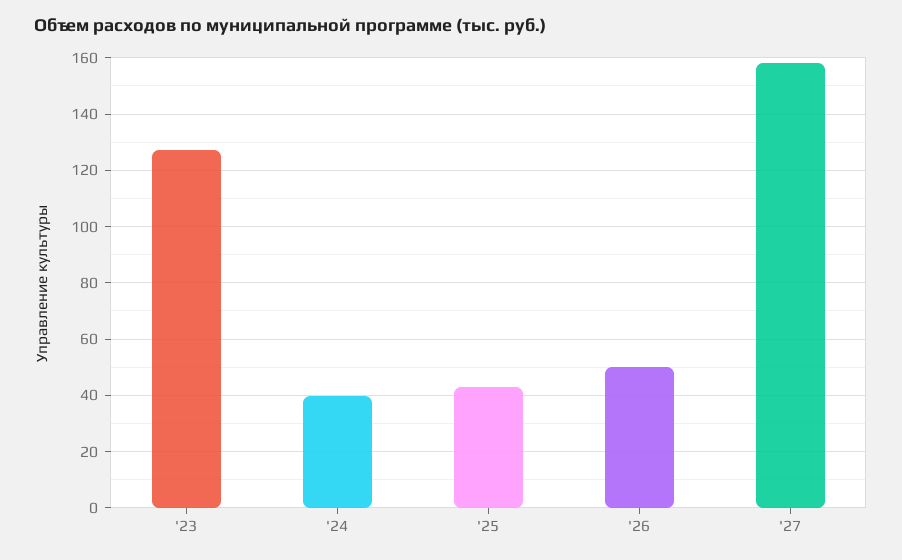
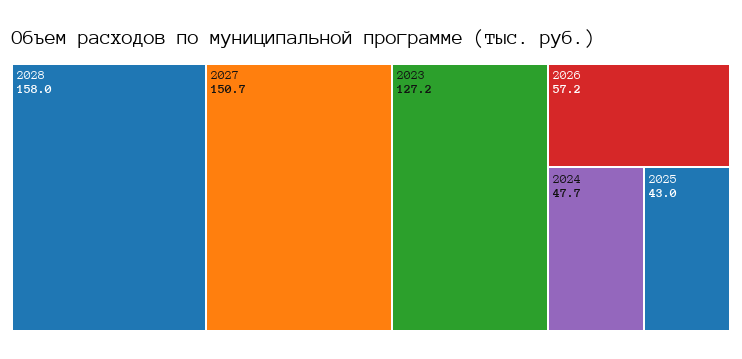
'24: 40 -> 47.7
'26: 50 -> 57.2
'27: 157.5 -> 150.7
2028: none -> 158

